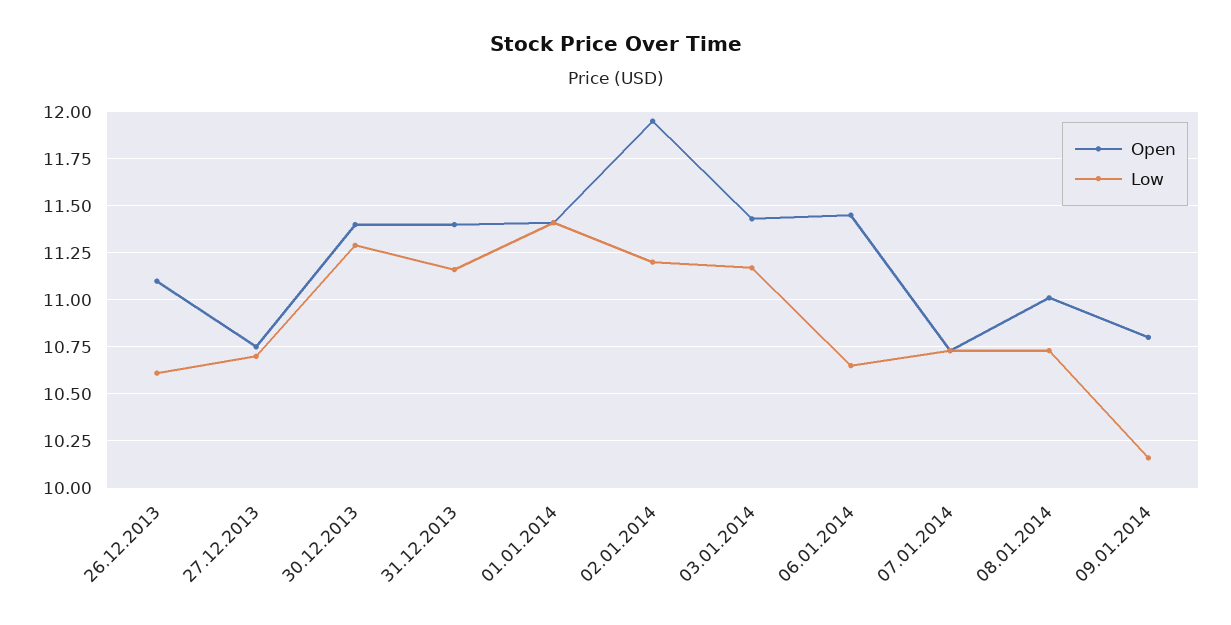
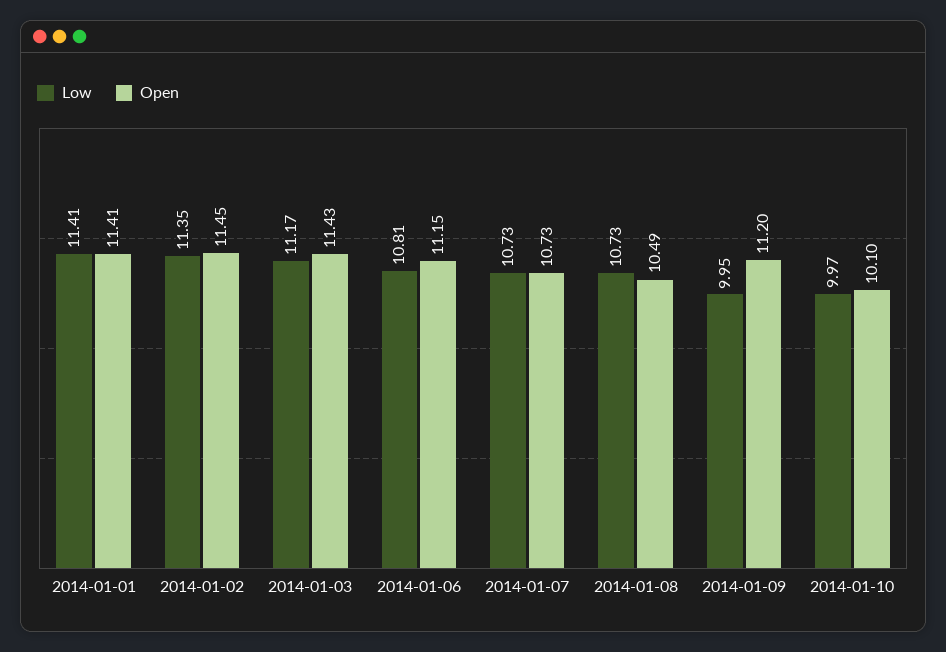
Open, 26.12.2013: 11.1 -> none
Low, 26.12.2013: 10.6 -> none
Open, 27.12.2013: 10.75 -> none
Low, 27.12.2013: 10.7 -> none
Open, 30.12.2013: 11.4 -> none
Low, 30.12.2013: 11.3 -> none
Open, 31.12.2013: 11.4 -> none
Low, 31.12.2013: 11.15 -> none
Open, 02.01.2014: 11.95 -> 11.45
Low, 02.01.2014: 11.2 -> 11.35
Open, 06.01.2014: 11.45 -> 11.15
Low, 06.01.2014: 10.65 -> 10.81
Open, 08.01.2014: 11 -> 10.49
Open, 09.01.2014: 10.8 -> 11.2
Low, 09.01.2014: 10.15 -> 9.95
Low, 2014-01-10: none -> 9.97
Open, 2014-01-10: none -> 10.1

